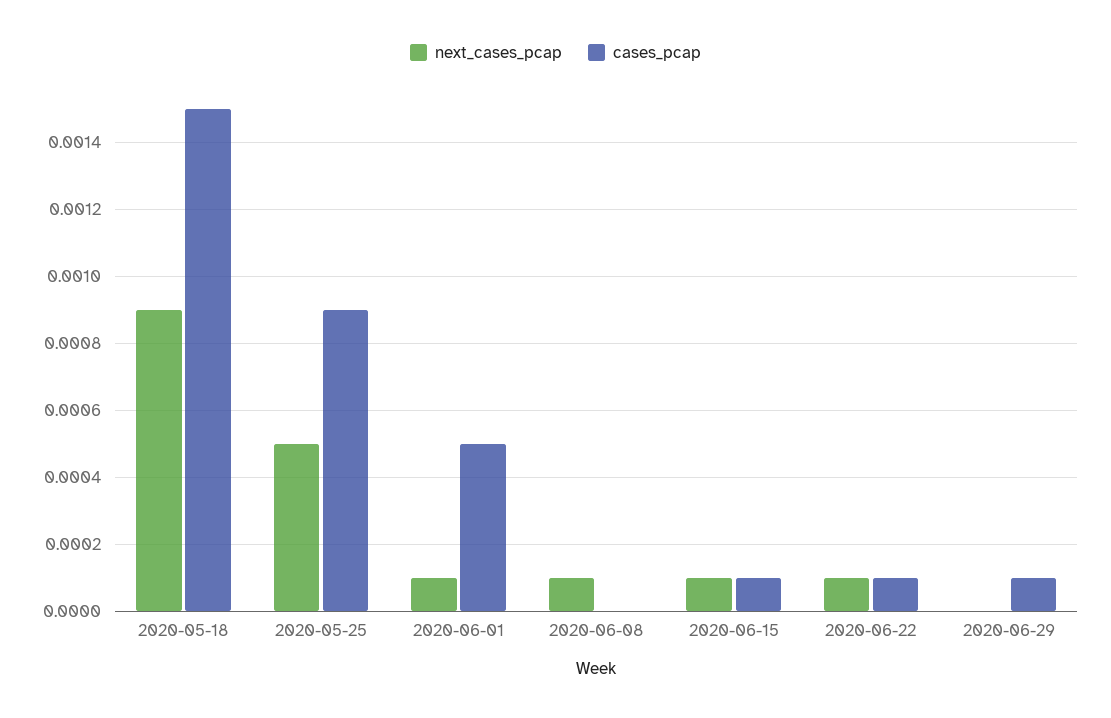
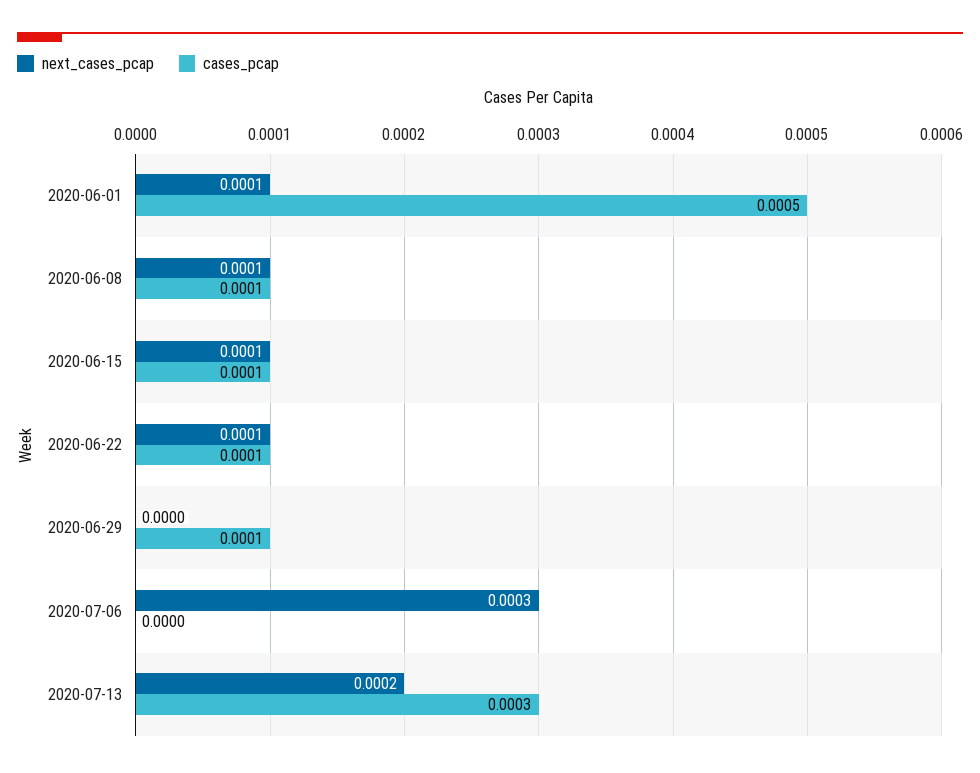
next_cases_pcap, 2020-05-18: 0.0009 -> none
cases_pcap, 2020-05-18: 0.0015 -> none
next_cases_pcap, 2020-05-25: 0.0005 -> none
cases_pcap, 2020-05-25: 0.0009 -> none
cases_pcap, 2020-06-08: 0 -> 0.0001
next_cases_pcap, 2020-07-06: none -> 0.0003
cases_pcap, 2020-07-06: none -> 0
next_cases_pcap, 2020-07-13: none -> 0.0002
cases_pcap, 2020-07-13: none -> 0.0003

